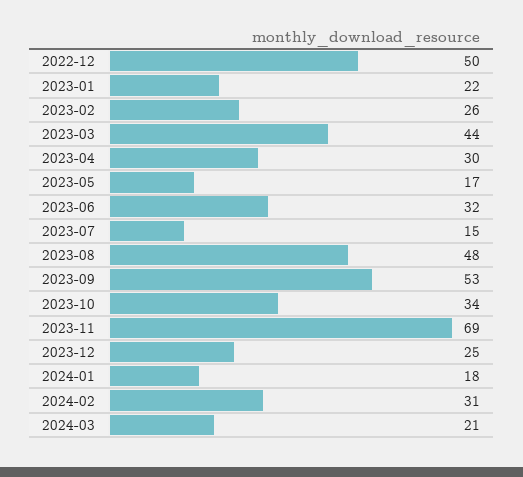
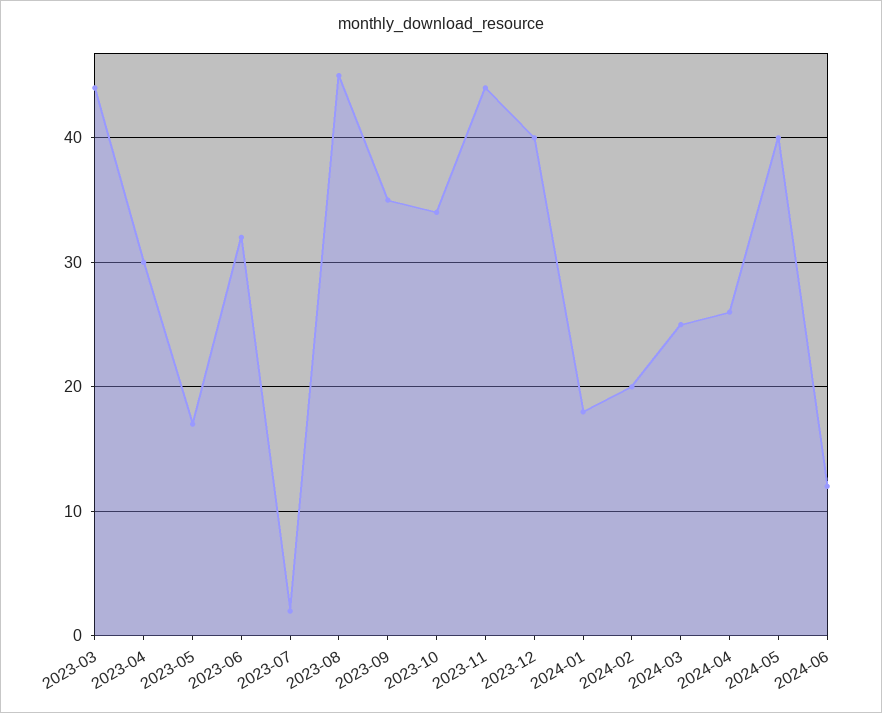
2022-12: 50 -> none
2023-01: 22 -> none
2023-02: 26 -> none
2023-07: 15 -> 2
2023-08: 48 -> 45
2023-09: 53 -> 35
2023-11: 69 -> 44
2023-12: 25 -> 40
2024-02: 31 -> 20
2024-03: 21 -> 25
2024-04: none -> 26
2024-05: none -> 40
2024-06: none -> 12

